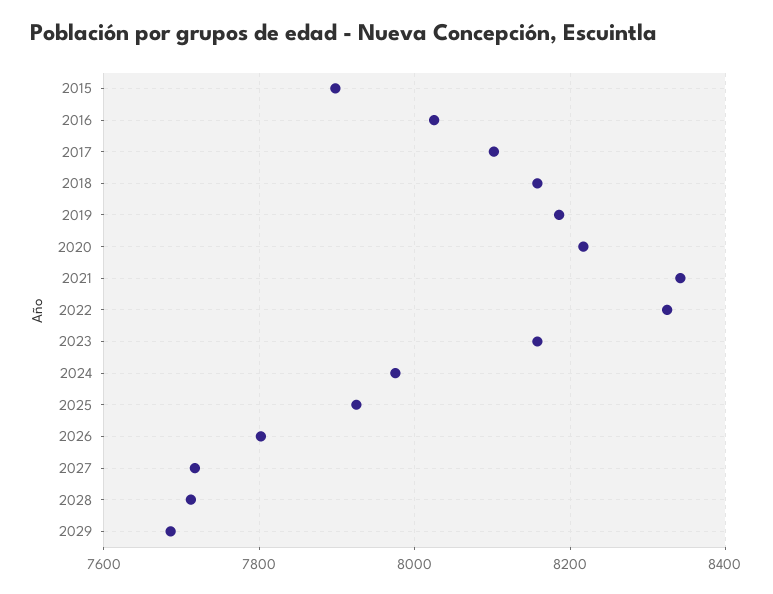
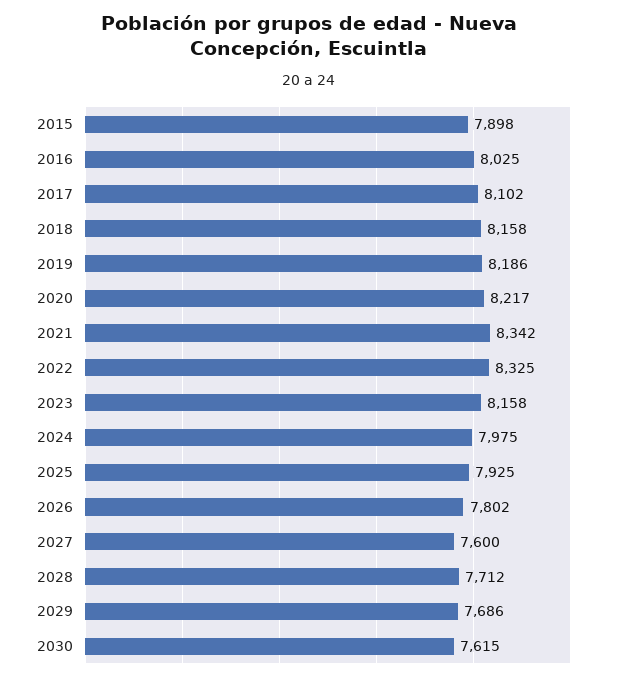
2027: 7720 -> 7600
2030: none -> 7615

